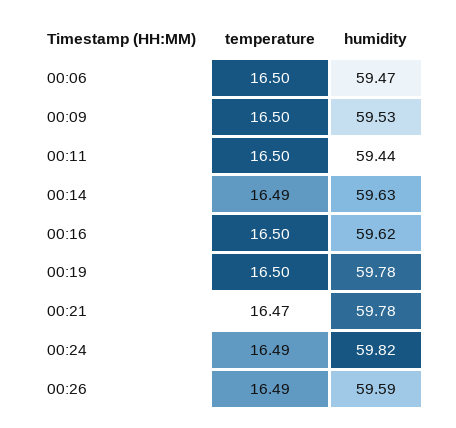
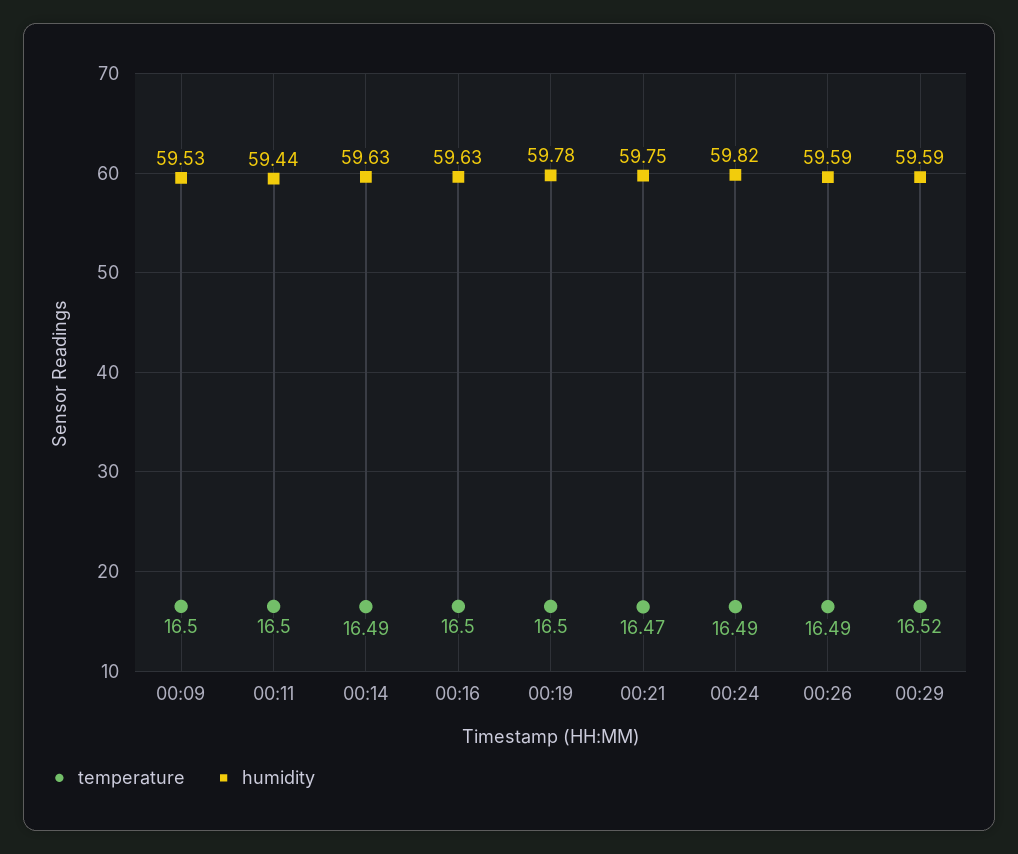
temperature, 00:06: 16.5 -> none
humidity, 00:06: 59.47 -> none
humidity, 00:16: 59.62 -> 59.63
humidity, 00:21: 59.78 -> 59.75
temperature, 00:29: none -> 16.52
humidity, 00:29: none -> 59.59

